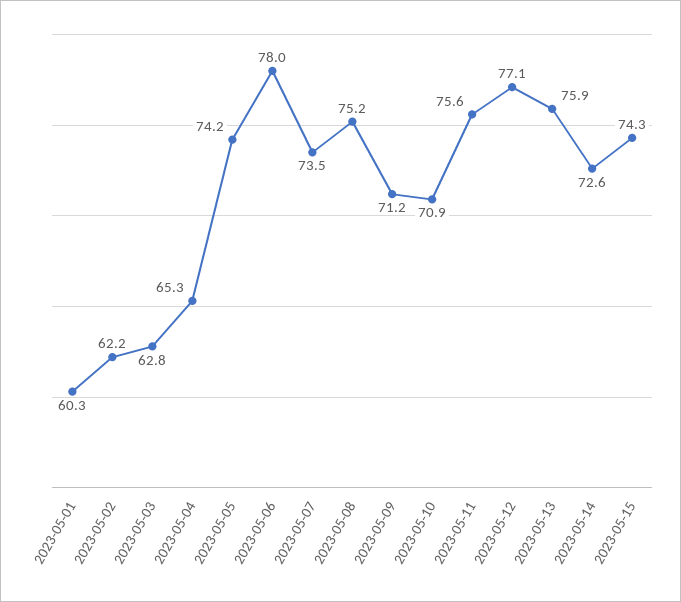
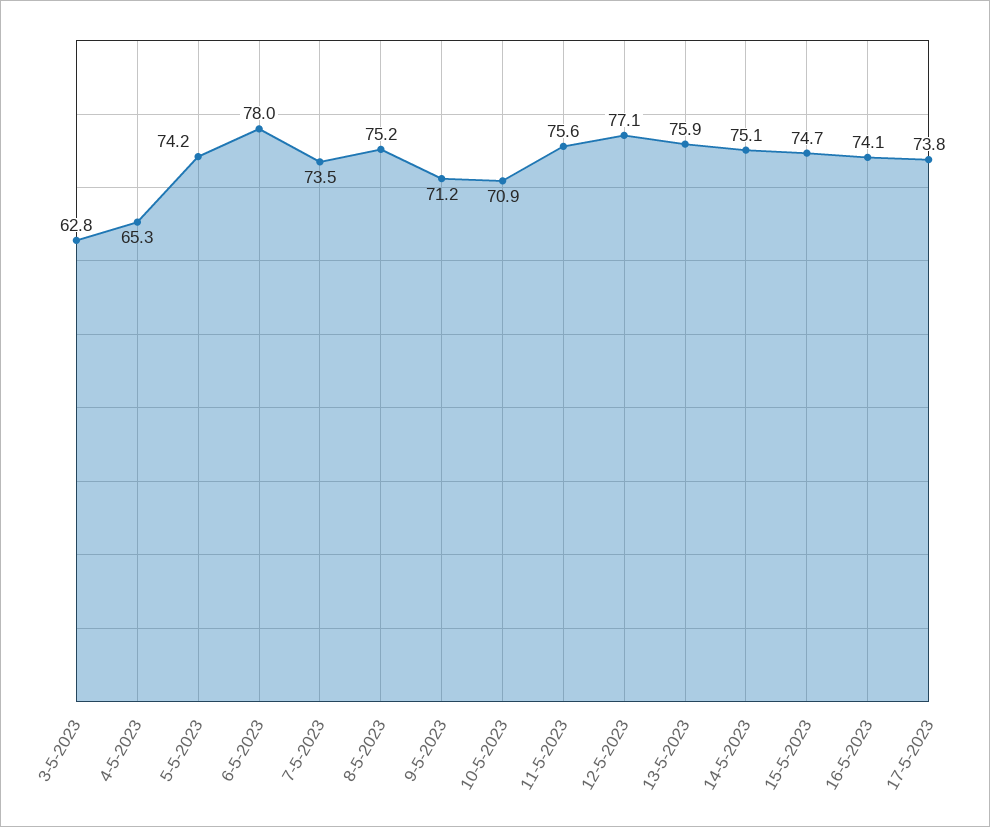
2023-05-01: 60.3 -> none
2023-05-02: 62.2 -> none
2023-05-14: 72.6 -> 75.1
2023-05-15: 74.3 -> 74.7
16-5-2023: none -> 74.1
17-5-2023: none -> 73.8

